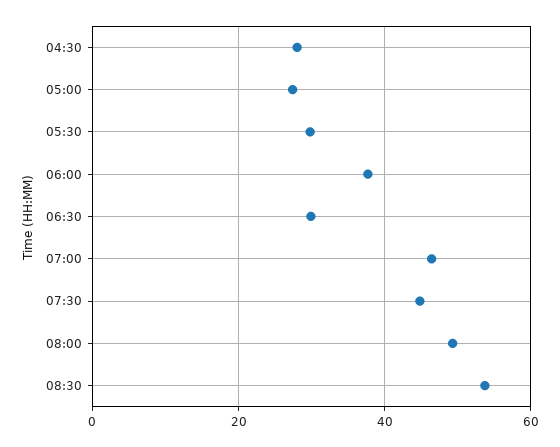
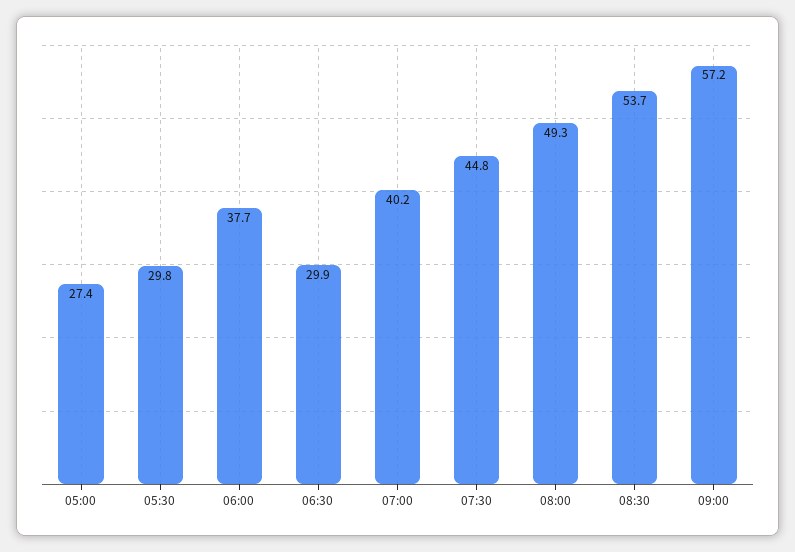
04:30: 28 -> none
07:00: 46 -> 40.2
09:00: none -> 57.2

